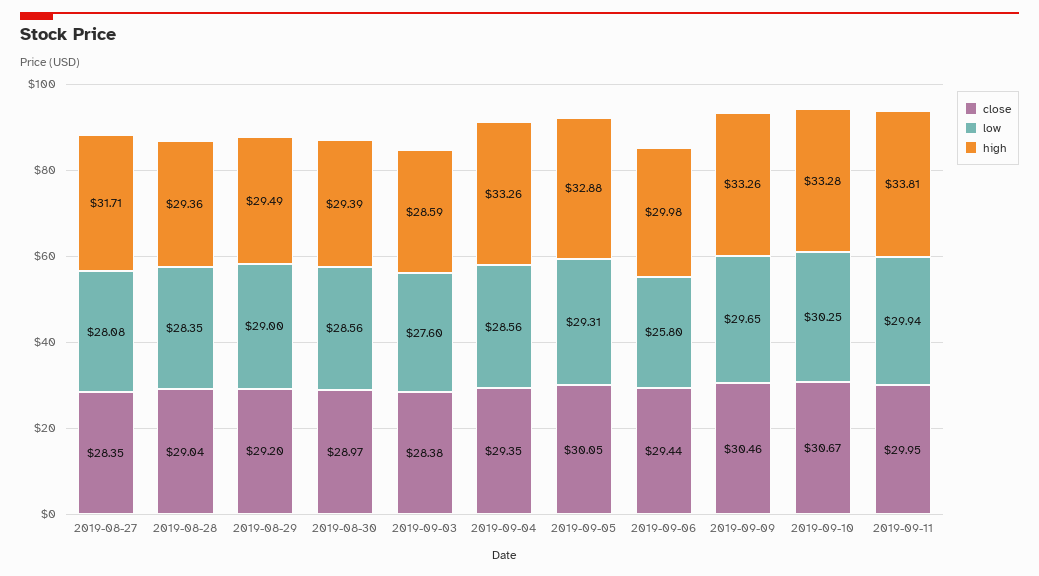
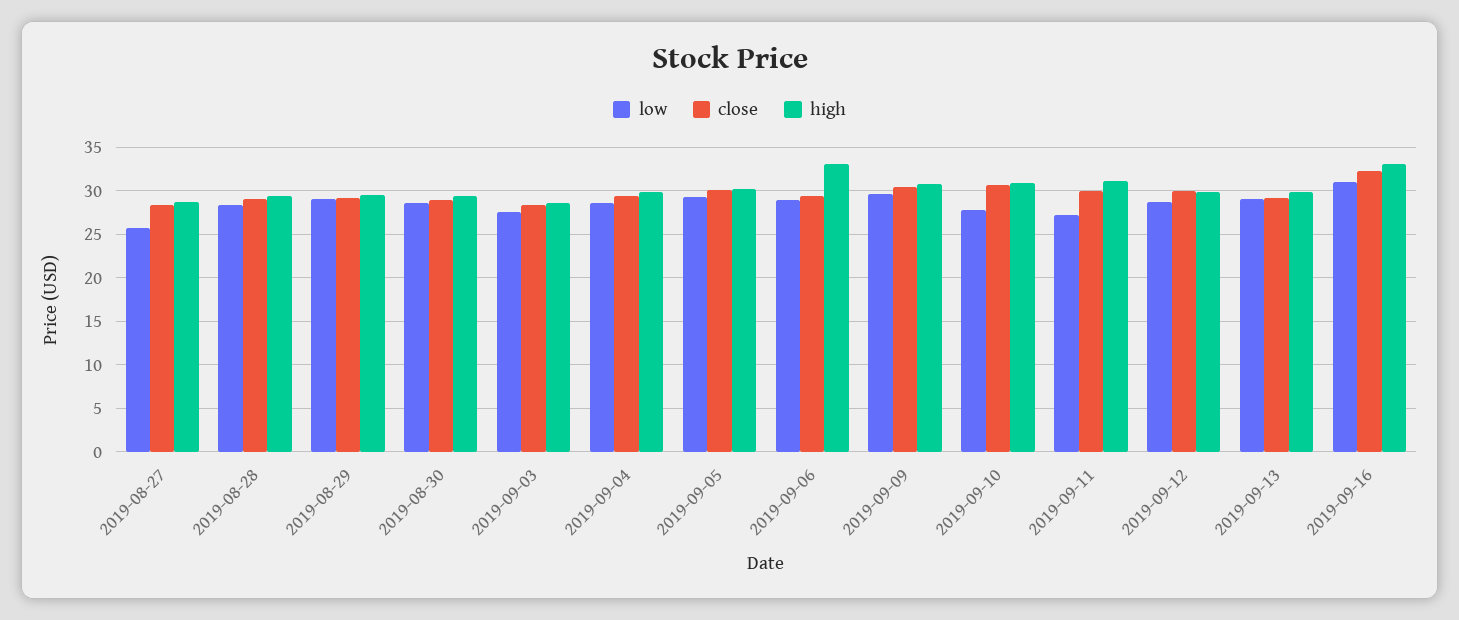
low, 2019-08-27: 28.08 -> 26
high, 2019-08-27: 31.71 -> 29
high, 2019-09-04: 33.26 -> 30
high, 2019-09-05: 32.88 -> 30
low, 2019-09-06: 25.8 -> 29
high, 2019-09-06: 29.98 -> 33
high, 2019-09-09: 33.26 -> 31
low, 2019-09-10: 30.25 -> 28
high, 2019-09-10: 33.28 -> 31
low, 2019-09-11: 29.94 -> 27
high, 2019-09-11: 33.81 -> 31
low, 2019-09-12: none -> 29
close, 2019-09-12: none -> 30
high, 2019-09-12: none -> 30
low, 2019-09-13: none -> 29
close, 2019-09-13: none -> 29
high, 2019-09-13: none -> 30
low, 2019-09-16: none -> 31
close, 2019-09-16: none -> 32
high, 2019-09-16: none -> 33

